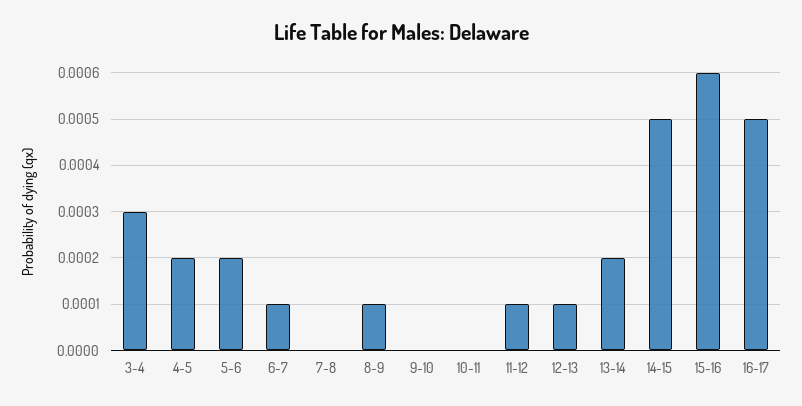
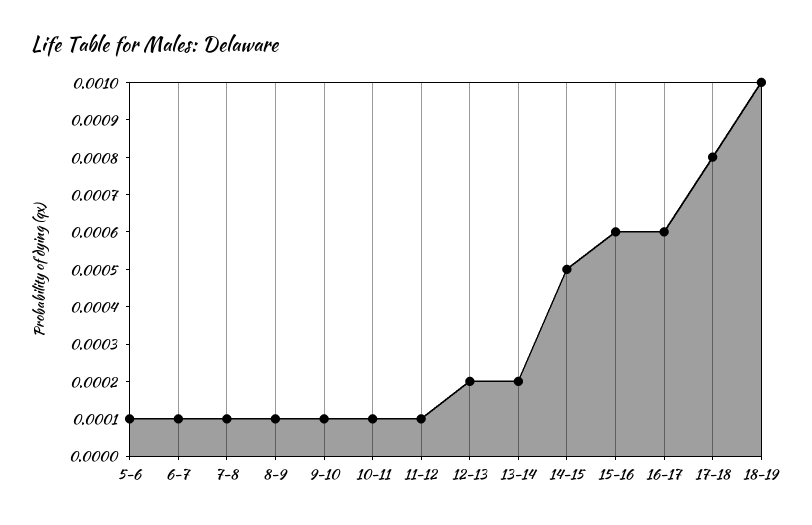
3-4: 0.0003 -> none
4-5: 0.0002 -> none
5-6: 0.0002 -> 0.0001
7-8: 0 -> 0.0001
9-10: 0 -> 0.0001
10-11: 0 -> 0.0001
12-13: 0.0001 -> 0.0002
16-17: 0.0005 -> 0.0006
17-18: none -> 0.0008
18-19: none -> 0.001

